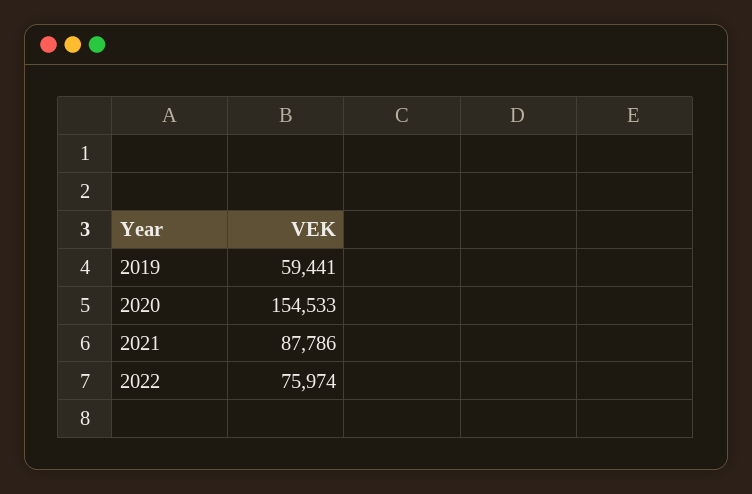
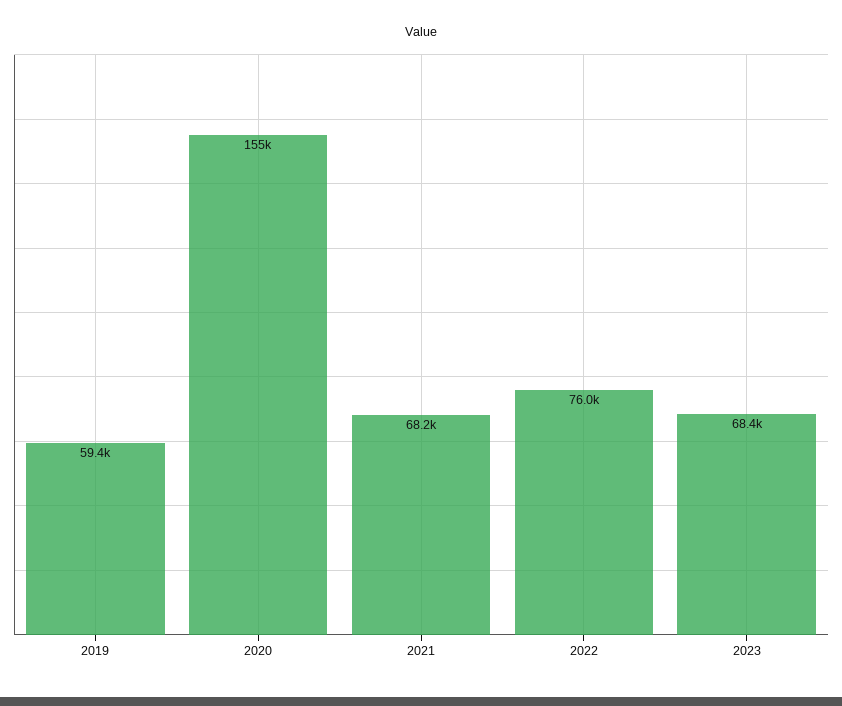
2021: 87786 -> 68200
2023: none -> 68400

